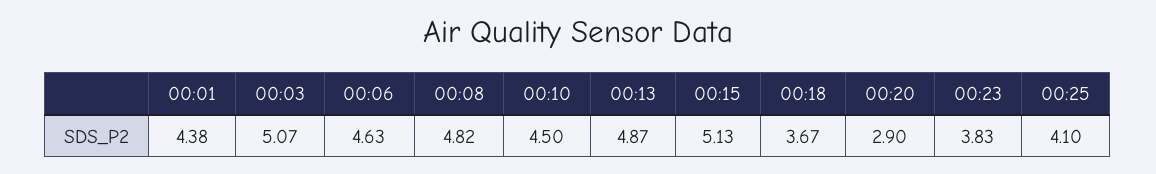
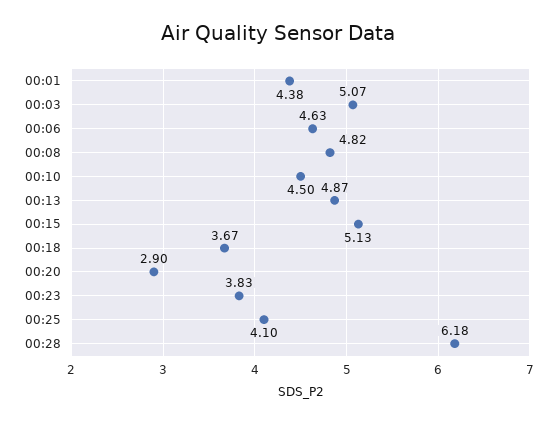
00:28: none -> 6.18

